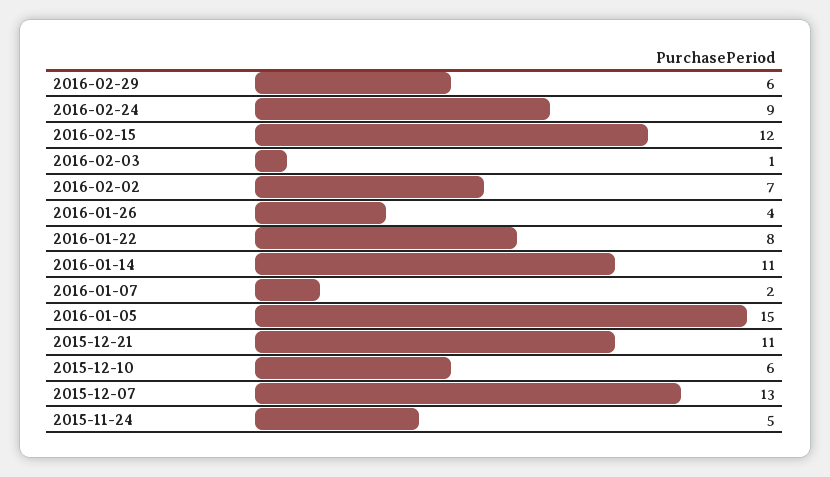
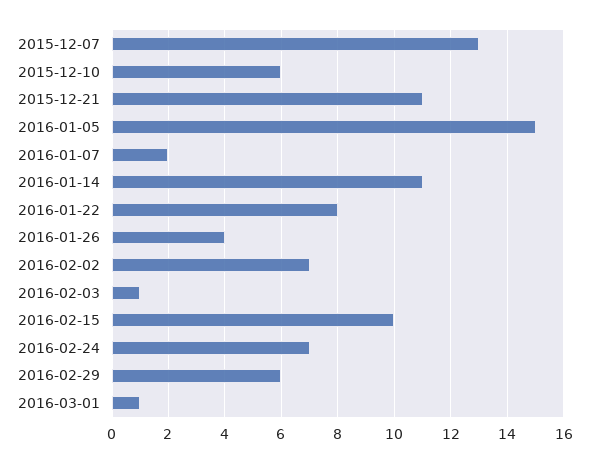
2016-02-24: 9 -> 7
2016-02-15: 12 -> 10
2015-11-24: 5 -> none
2016-03-01: none -> 1

